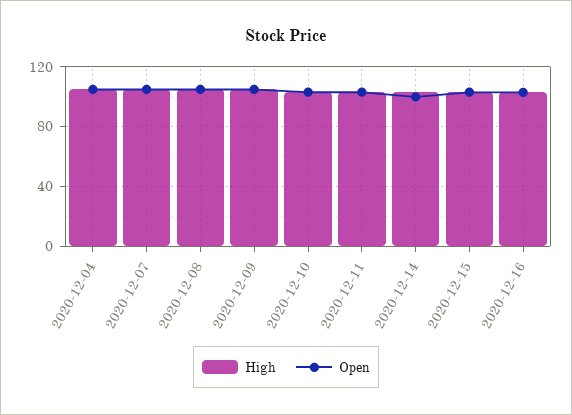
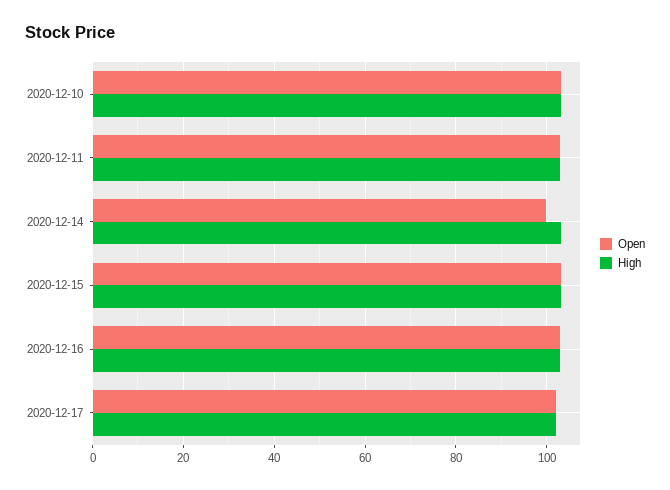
High, 2020-12-04: 105 -> none
Open, 2020-12-04: 105 -> none
High, 2020-12-07: 105 -> none
Open, 2020-12-07: 105 -> none
High, 2020-12-08: 105 -> none
Open, 2020-12-08: 105 -> none
High, 2020-12-09: 105 -> none
Open, 2020-12-09: 105 -> none
Open, 2020-12-17: none -> 102
High, 2020-12-17: none -> 102

